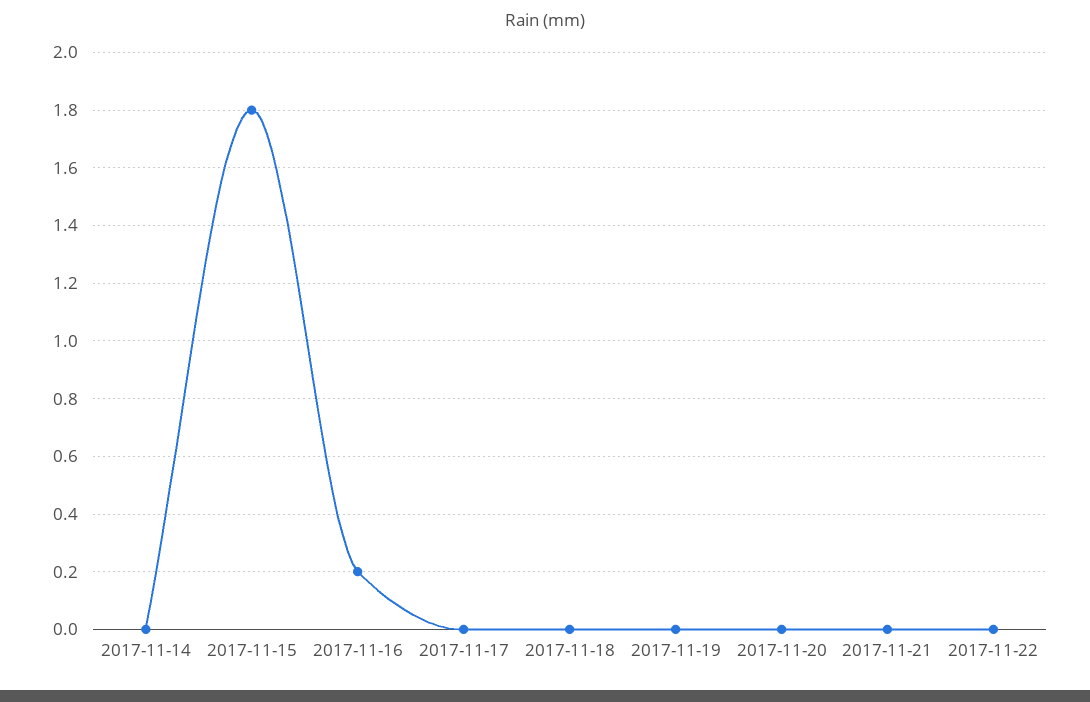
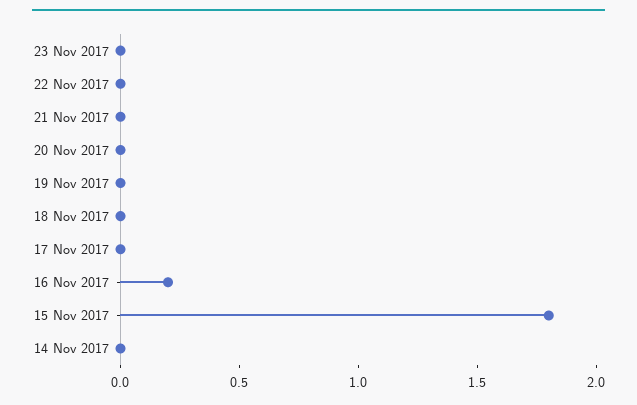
23 Nov 2017: none -> 0

